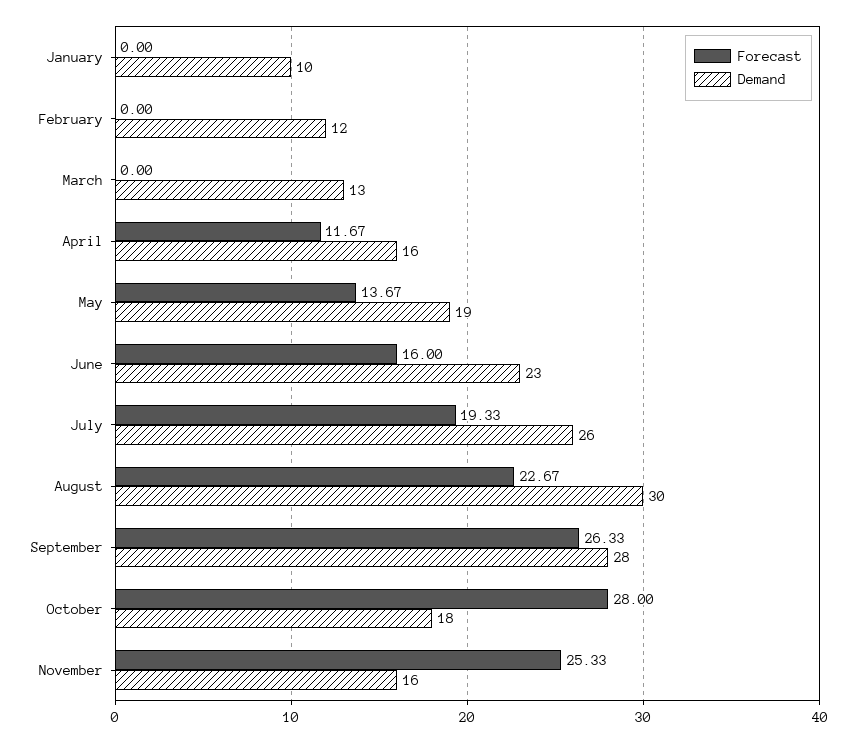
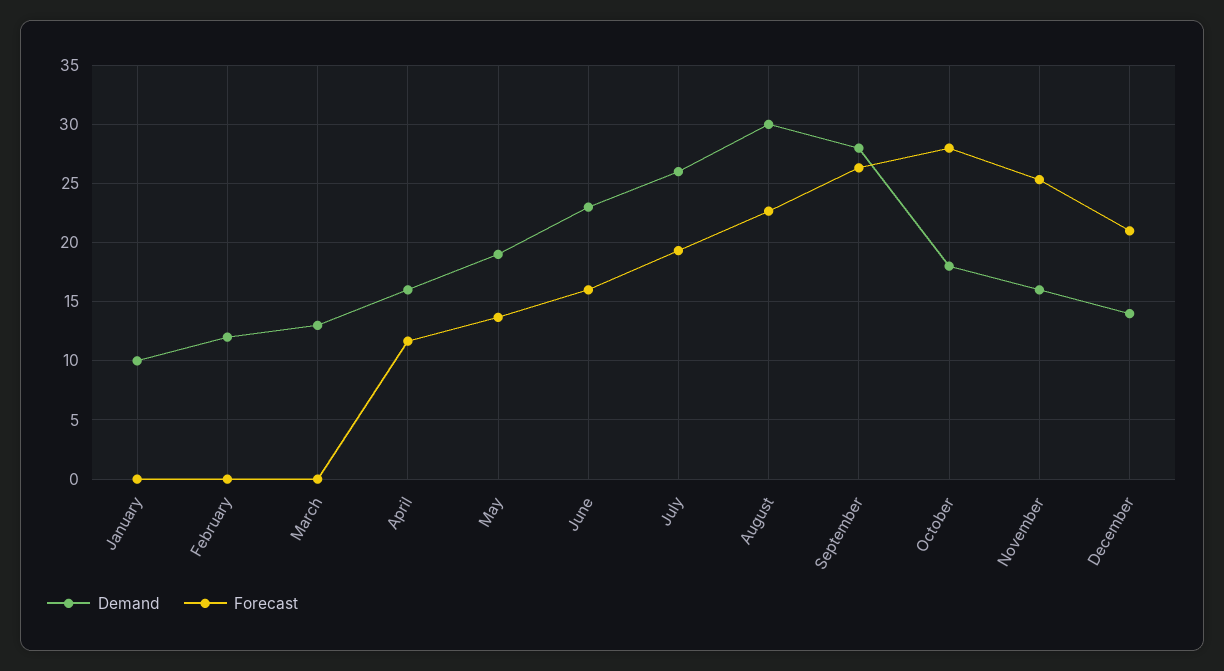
Demand, December: none -> 14
Forecast, December: none -> 21

